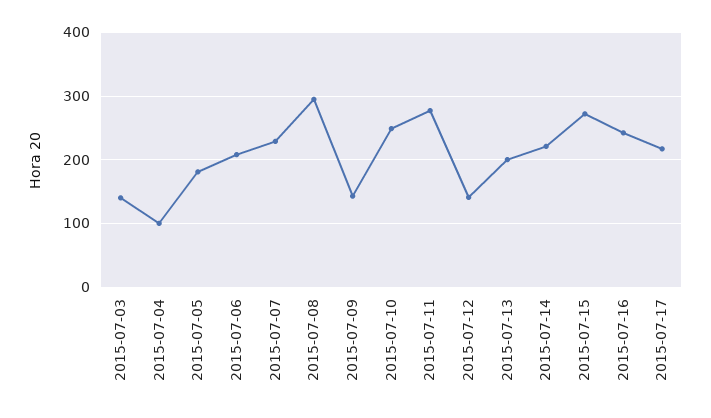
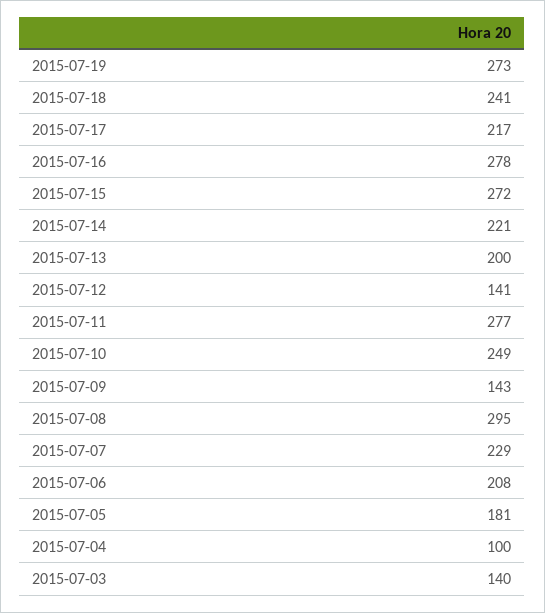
2015-07-16: 240 -> 278
2015-07-19: none -> 273
2015-07-18: none -> 241

